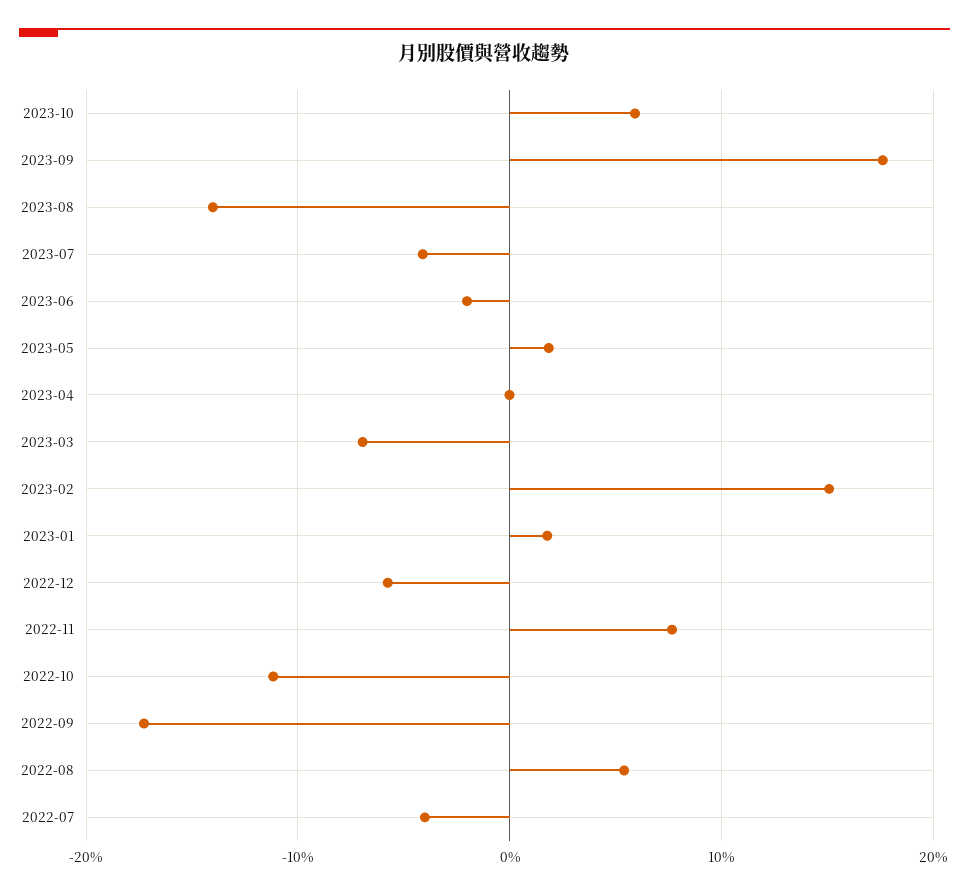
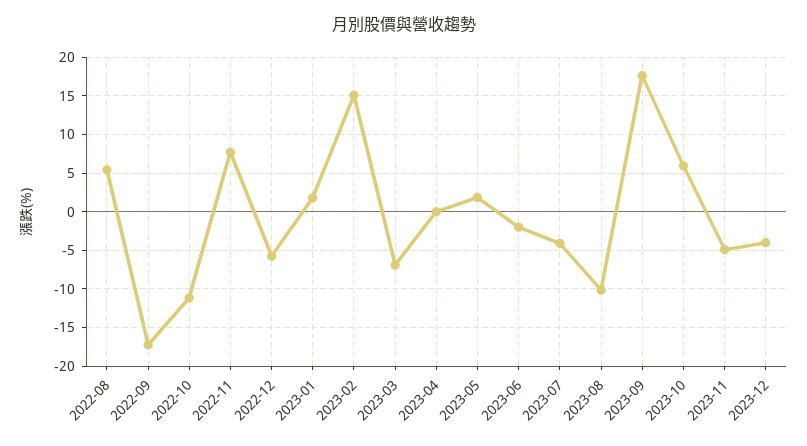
2023-08: -14 -> -10
2022-07: -4 -> none
2023-11: none -> -5
2023-12: none -> -4

